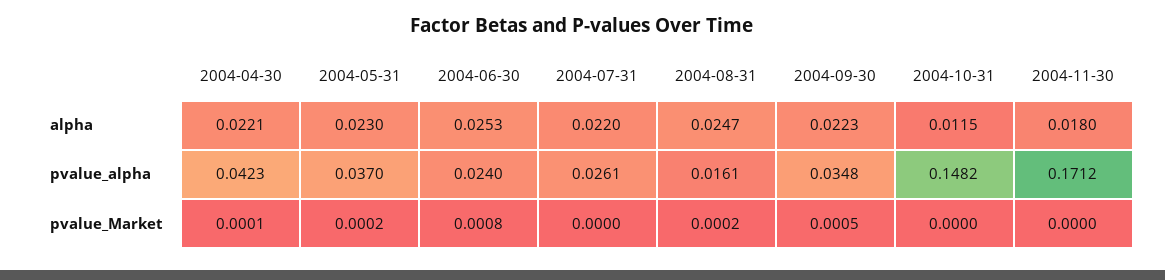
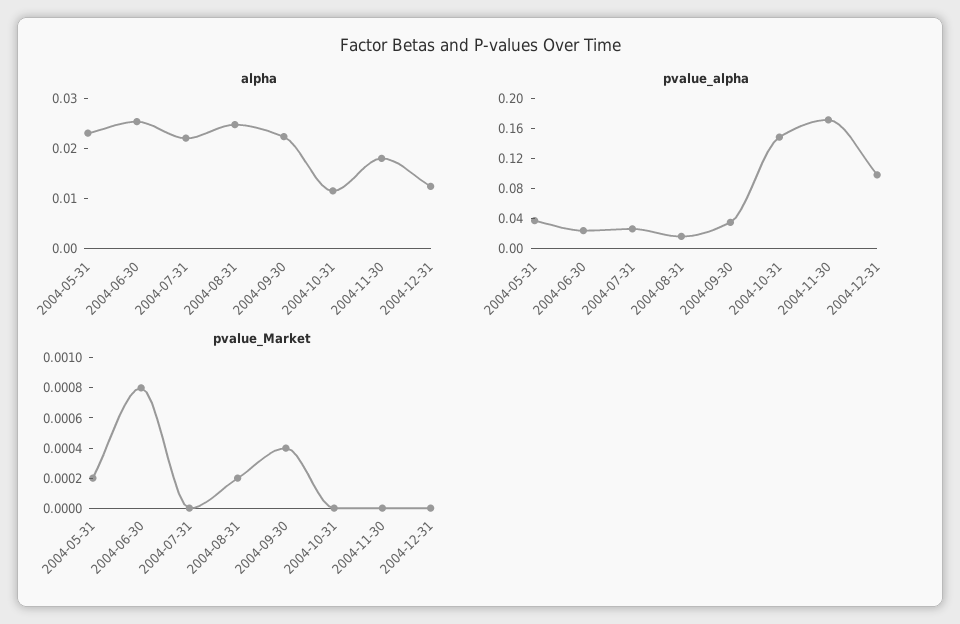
alpha, 2004-04-30: 0.0221 -> none
pvalue_alpha, 2004-04-30: 0.0423 -> none
pvalue_Market, 2004-04-30: 0.0001 -> none
pvalue_Market, 2004-09-30: 0.0005 -> 0.0004
alpha, 2004-12-31: none -> 0.012
pvalue_alpha, 2004-12-31: none -> 0.1
pvalue_Market, 2004-12-31: none -> 0

